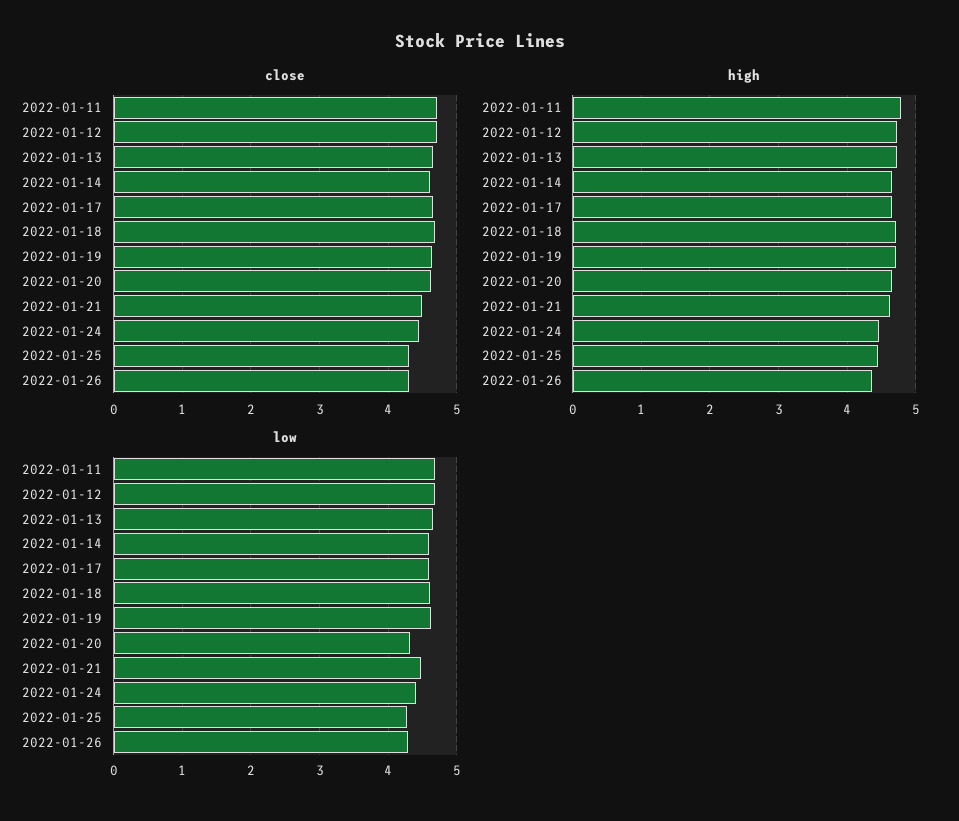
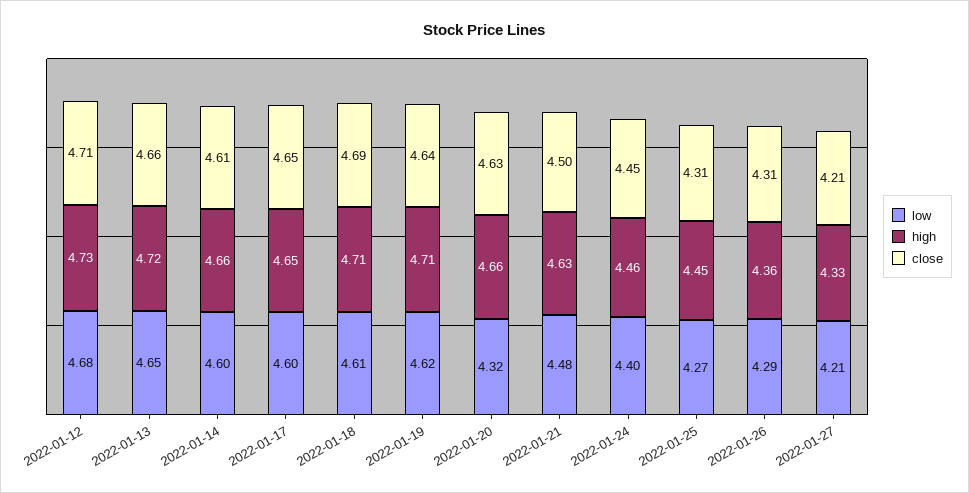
close, 2022-01-11: 4.7 -> none
high, 2022-01-11: 4.8 -> none
low, 2022-01-11: 4.7 -> none
low, 2022-01-27: none -> 4.21
high, 2022-01-27: none -> 4.33
close, 2022-01-27: none -> 4.21

